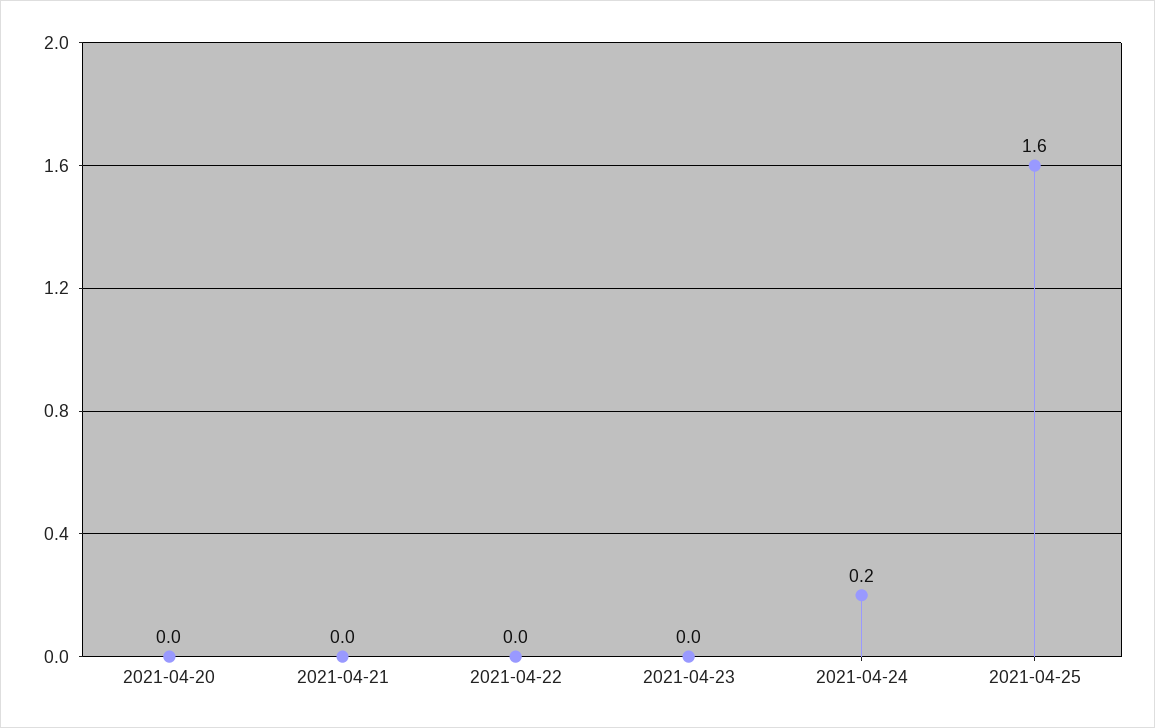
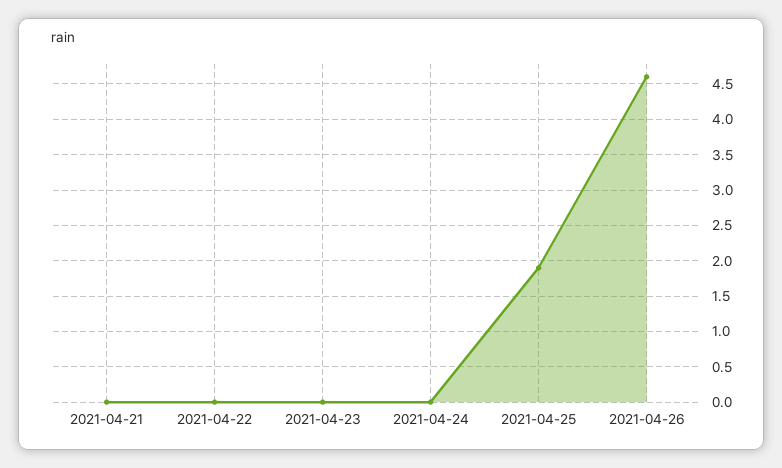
2021-04-20: 0 -> none
2021-04-24: 0.2 -> 0
2021-04-25: 1.6 -> 1.9
2021-04-26: none -> 4.6

